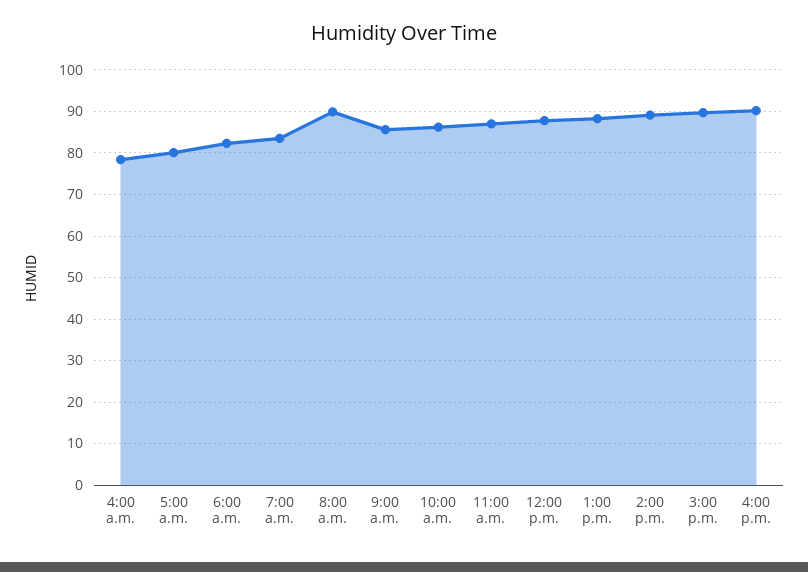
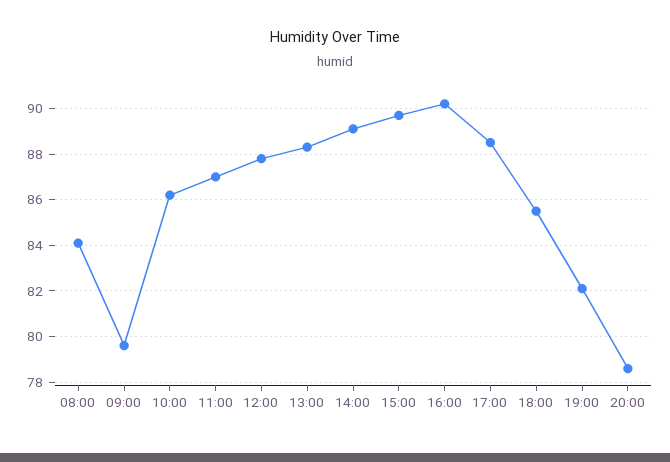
4:00 a.m.: 78 -> none
5:00 a.m.: 80 -> none
6:00 a.m.: 82 -> none
7:00 a.m.: 84 -> none
8:00 a.m.: 90 -> 84
9:00 a.m.: 86 -> 79.5
17:00: none -> 88.5
18:00: none -> 85.5
19:00: none -> 82
20:00: none -> 78.5

